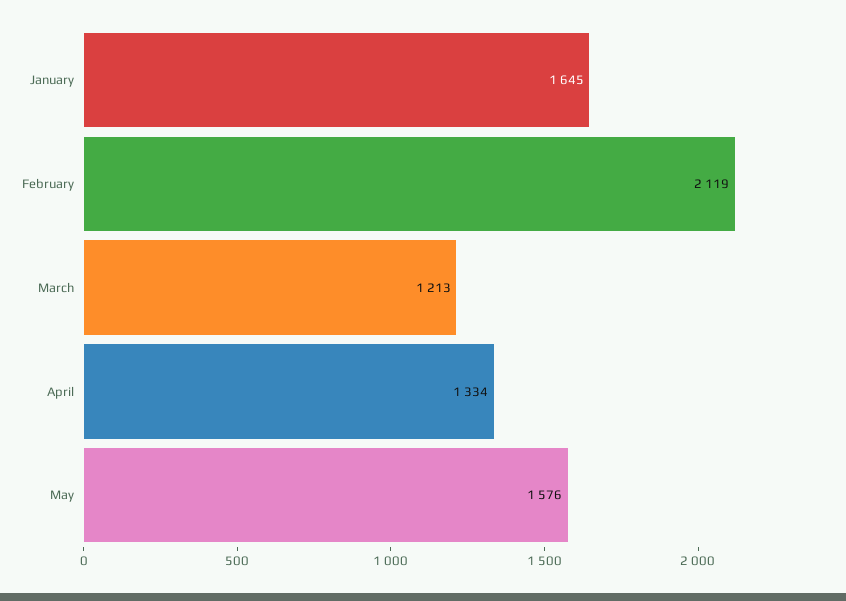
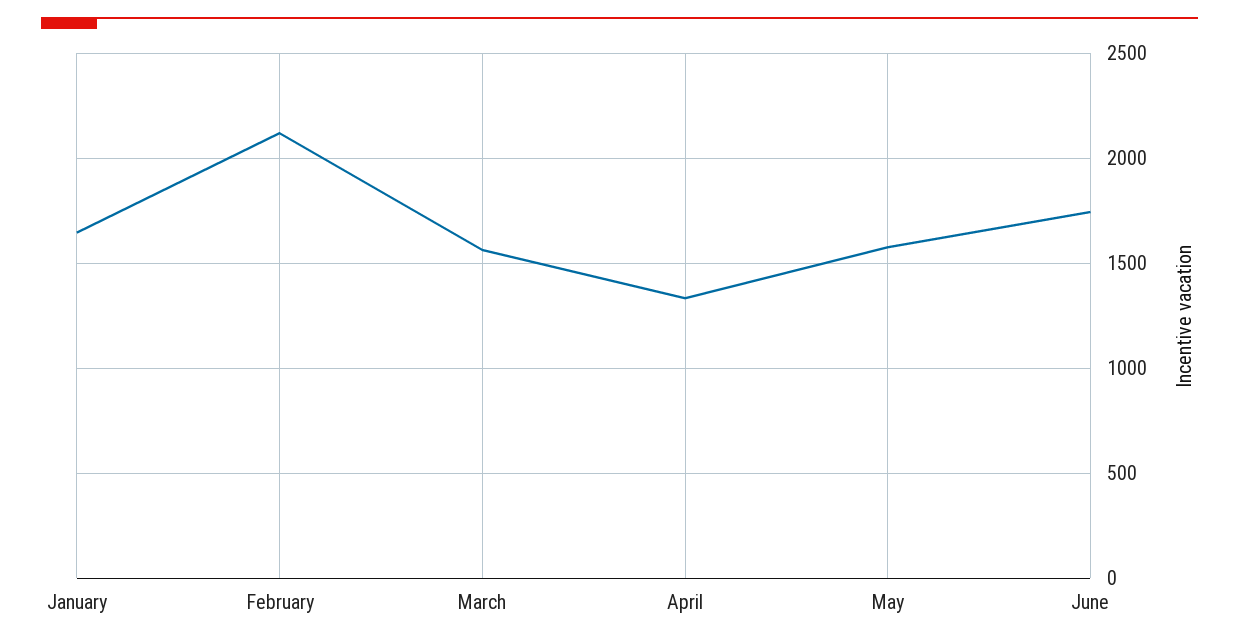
March: 1213 -> 1550
June: none -> 1750

